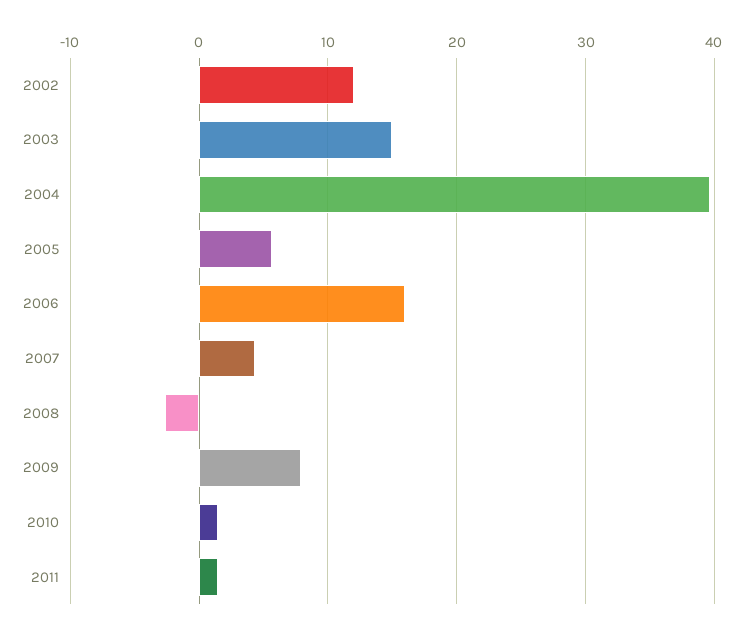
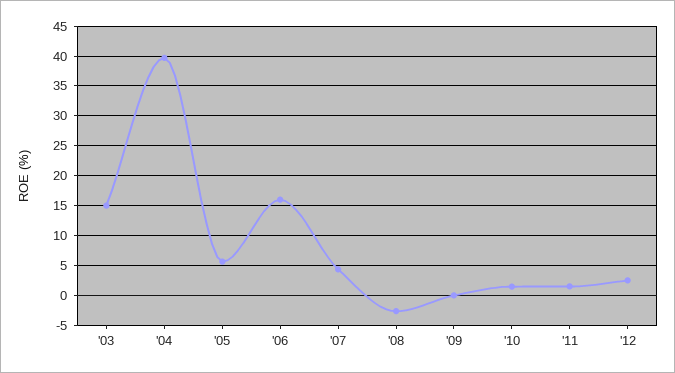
2002: 12 -> none
2009: 8 -> 0
'12: none -> 2.5

